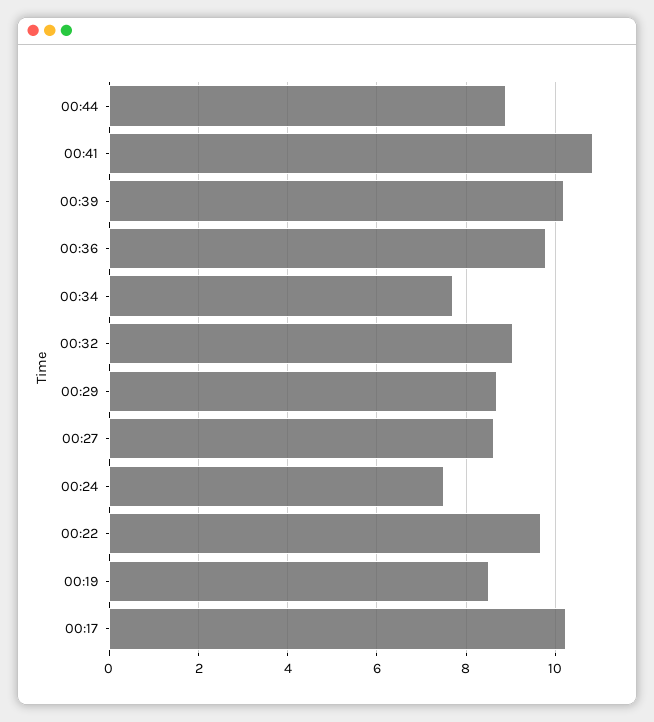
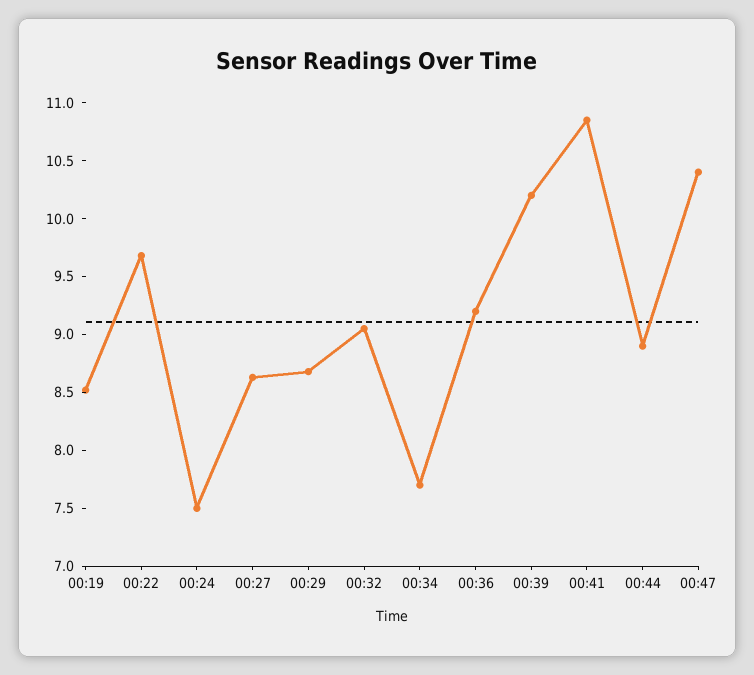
00:36: 9.8 -> 9.2
00:17: 10.2 -> none
00:47: none -> 10.4

